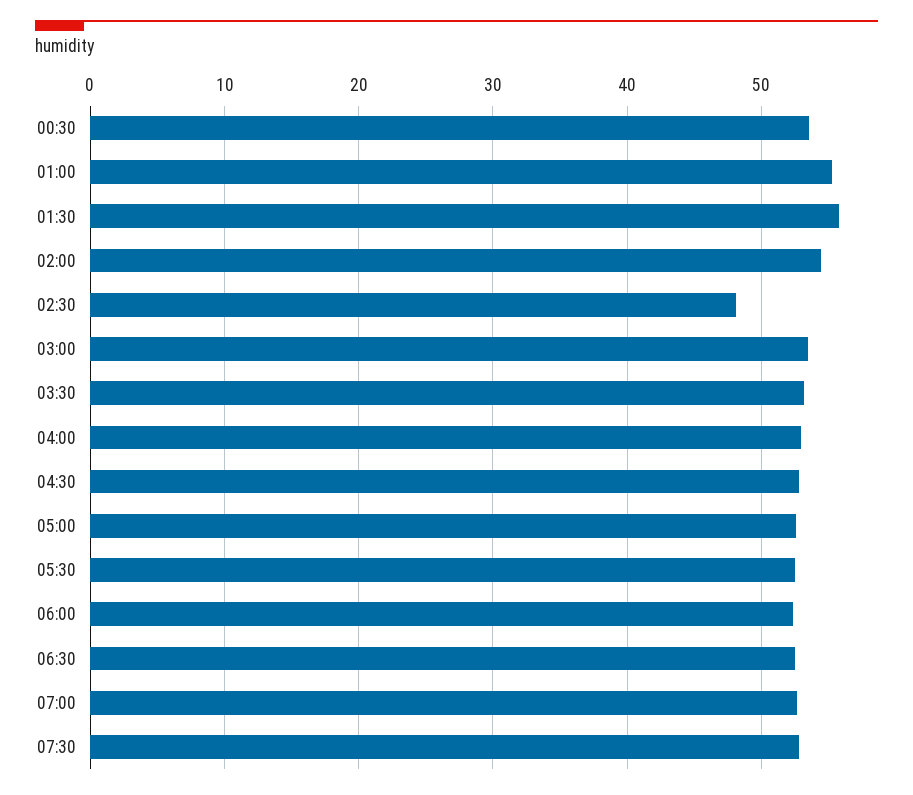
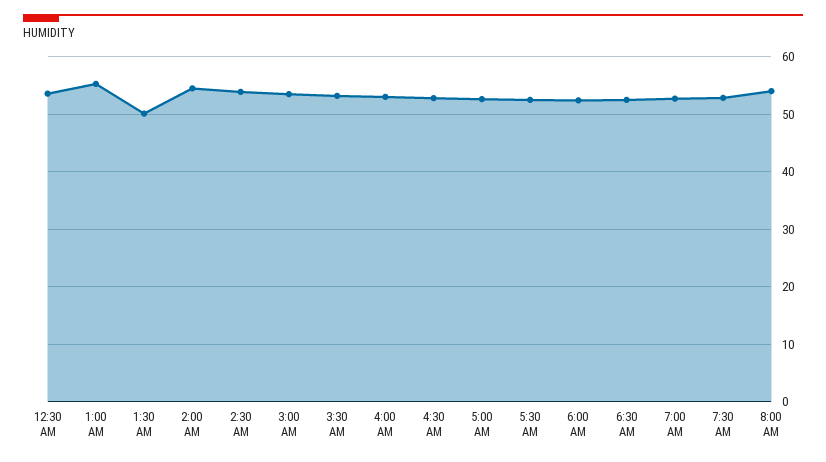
01:30: 56 -> 50
02:30: 48 -> 54
8:00 AM: none -> 54

